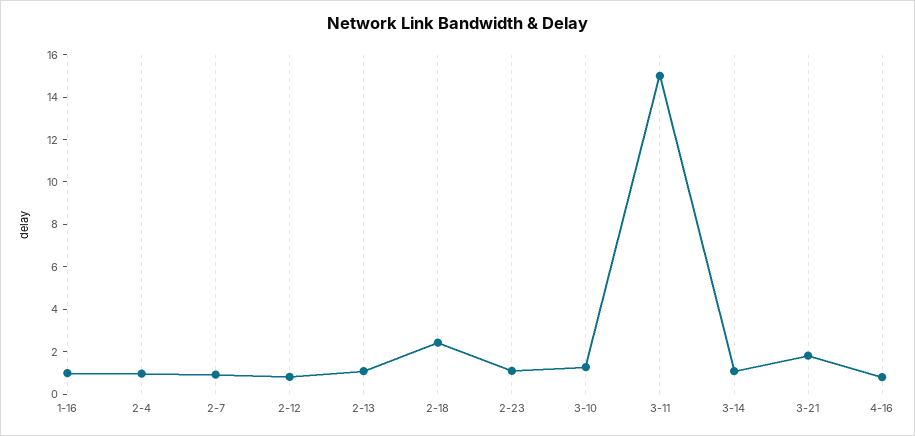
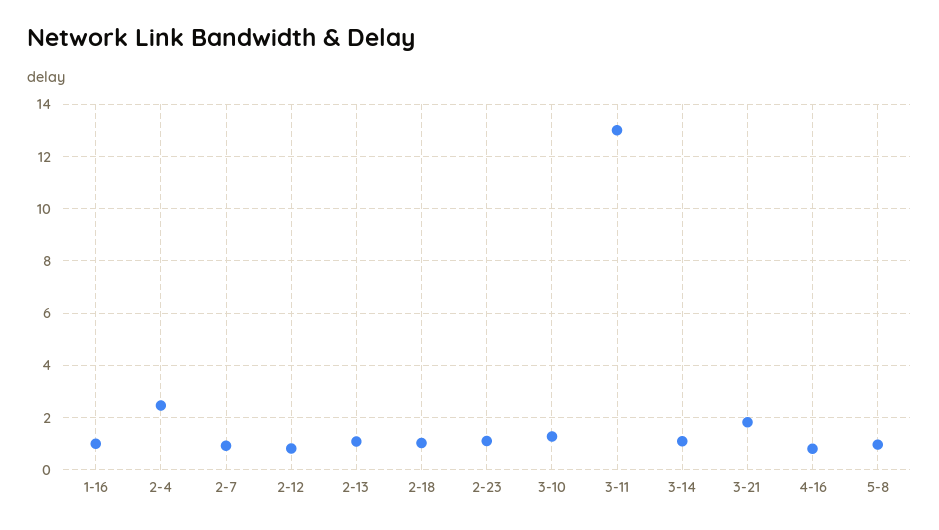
2-4: 1 -> 2.5
2-18: 2.5 -> 1
3-11: 15 -> 13
5-8: none -> 1

